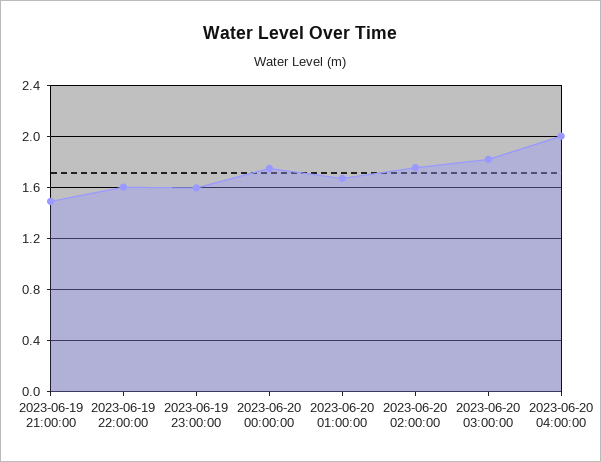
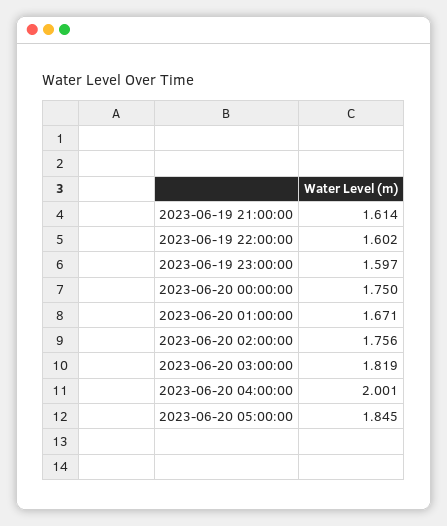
2023-06-19 21:00:00: 1.5 -> 1.614
2023-06-20 05:00:00: none -> 1.845

